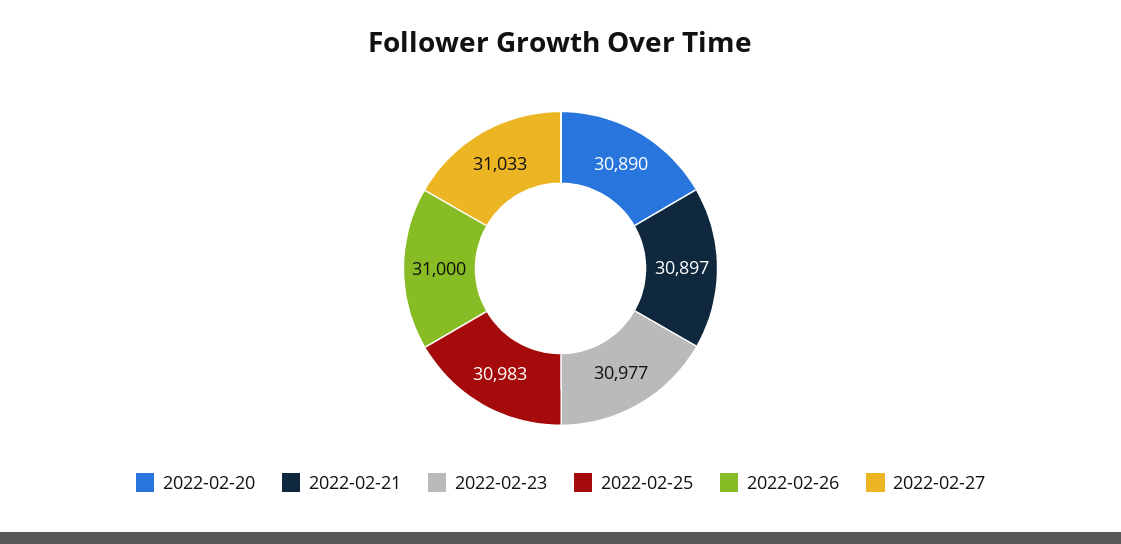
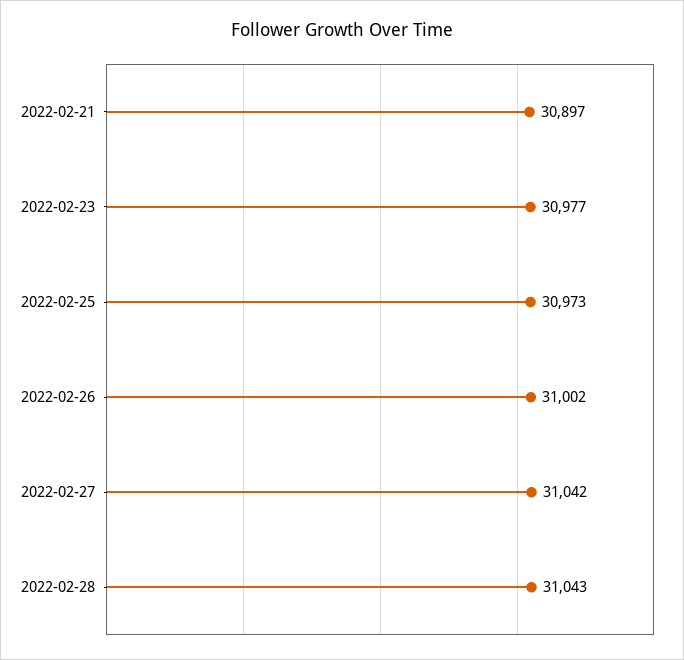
2022-02-20: 30890 -> none
2022-02-25: 30983 -> 30973
2022-02-26: 31000 -> 31002
2022-02-27: 31033 -> 31042
2022-02-28: none -> 31043

